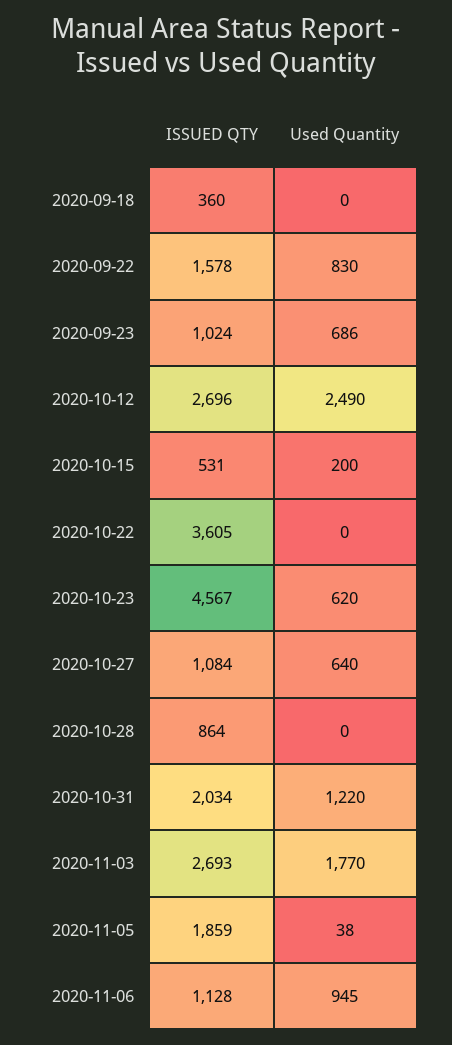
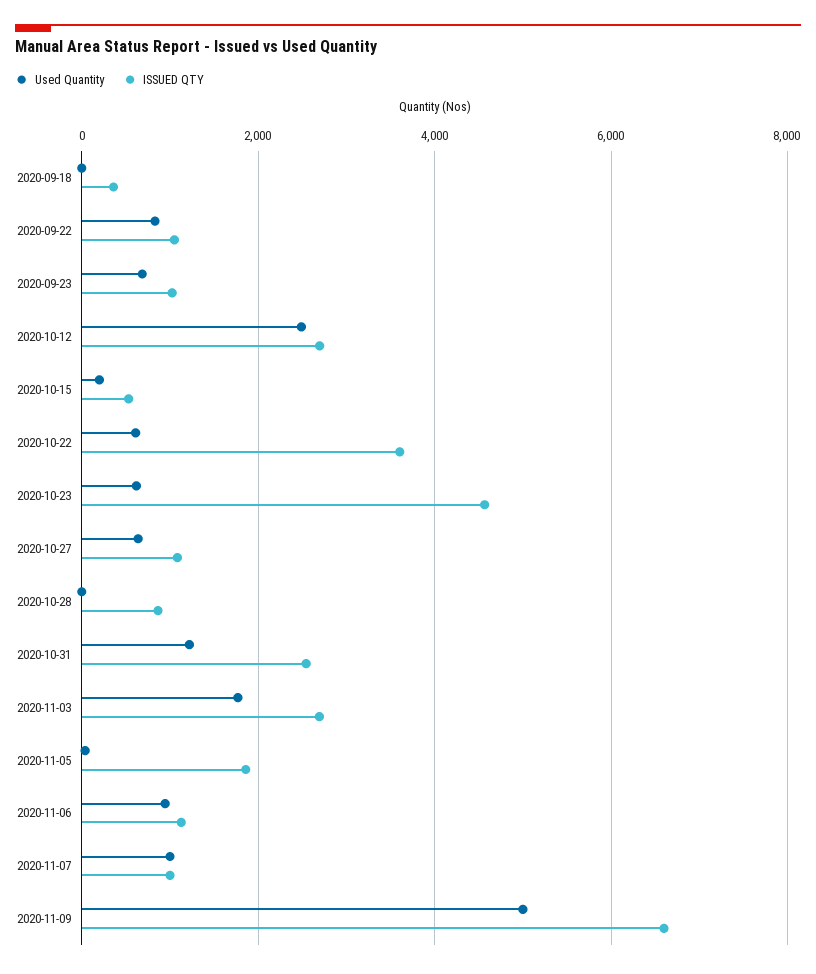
ISSUED QTY, 2020-09-22: 1578 -> 1000
Used Quantity, 2020-10-22: 0 -> 600
ISSUED QTY, 2020-10-31: 2034 -> 2600
Used Quantity, 2020-11-07: none -> 1000
ISSUED QTY, 2020-11-07: none -> 1000
Used Quantity, 2020-11-09: none -> 5000
ISSUED QTY, 2020-11-09: none -> 6600

